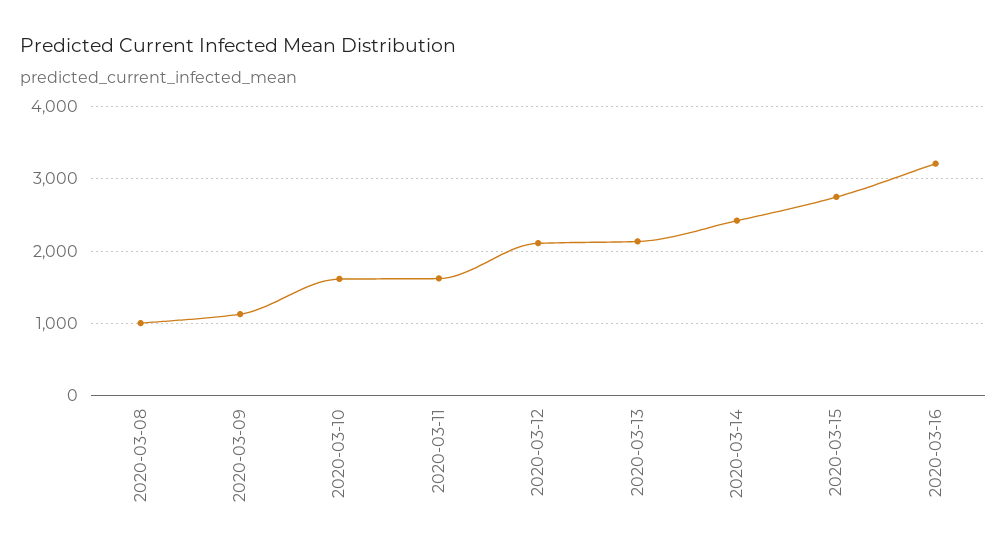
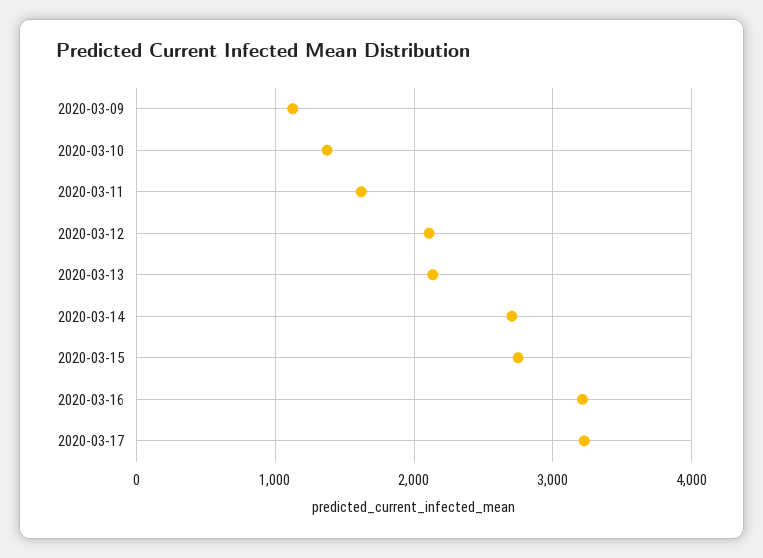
2020-03-08: 1000 -> none
2020-03-10: 1600 -> 1400
2020-03-14: 2400 -> 2700
2020-03-17: none -> 3200

